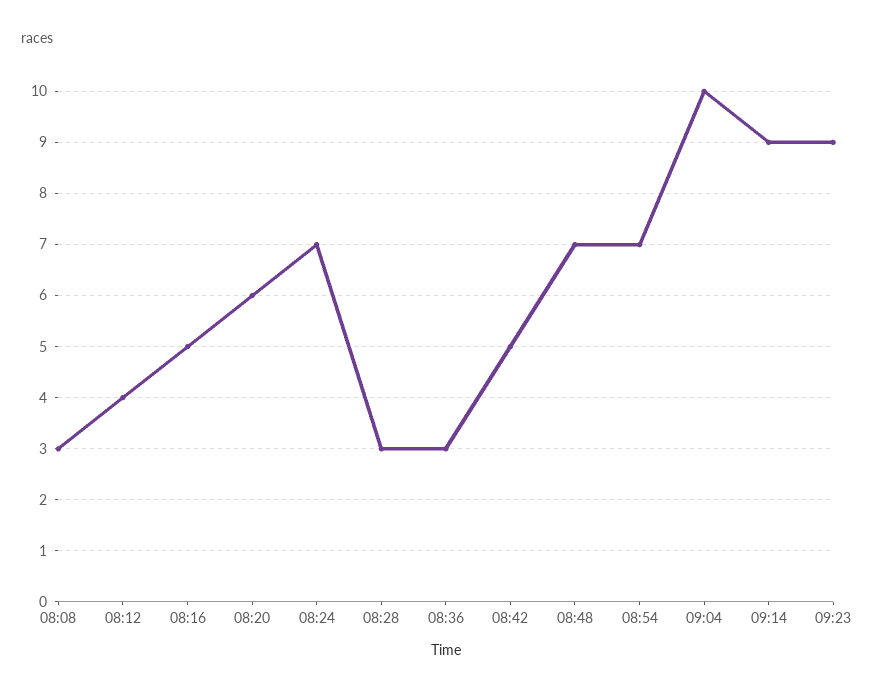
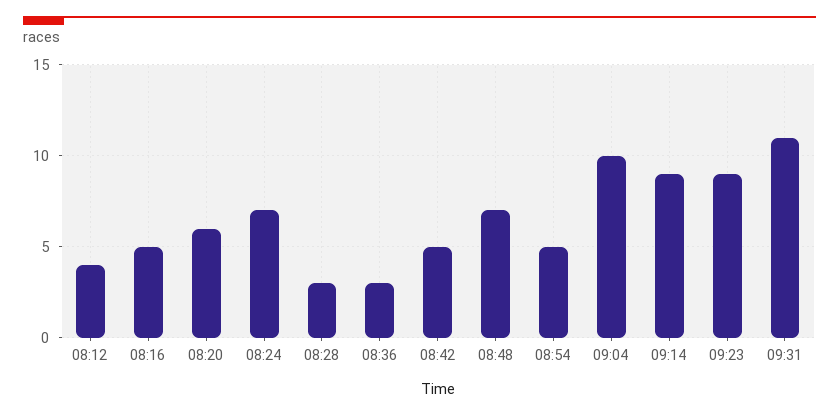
08:08: 3 -> none
08:54: 7 -> 5
09:31: none -> 11

